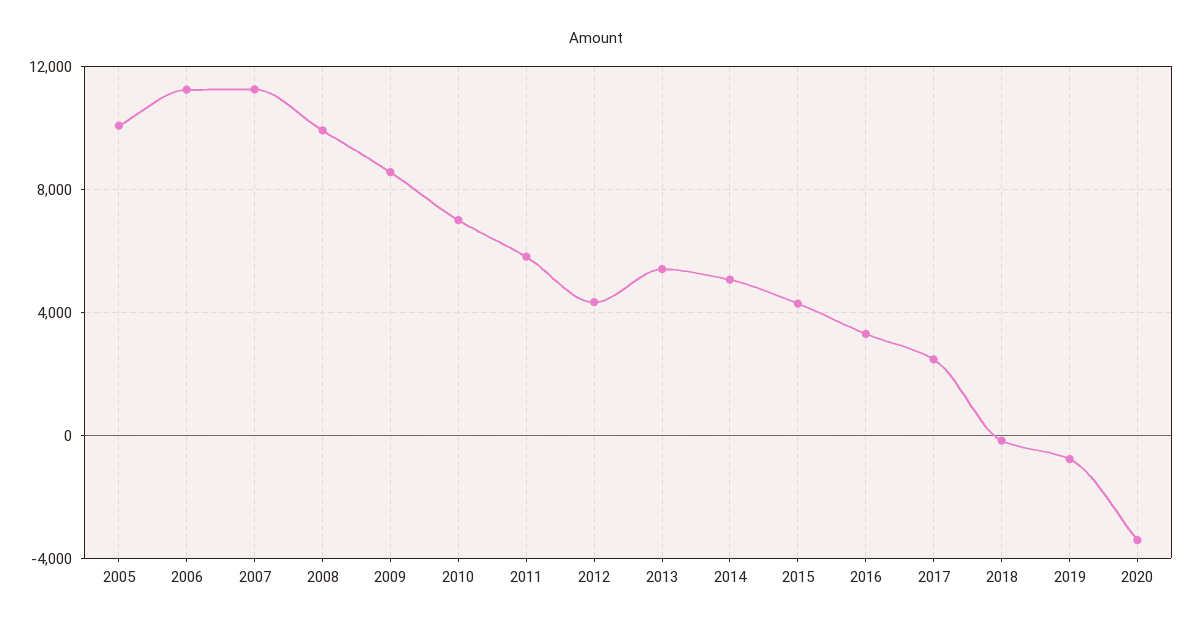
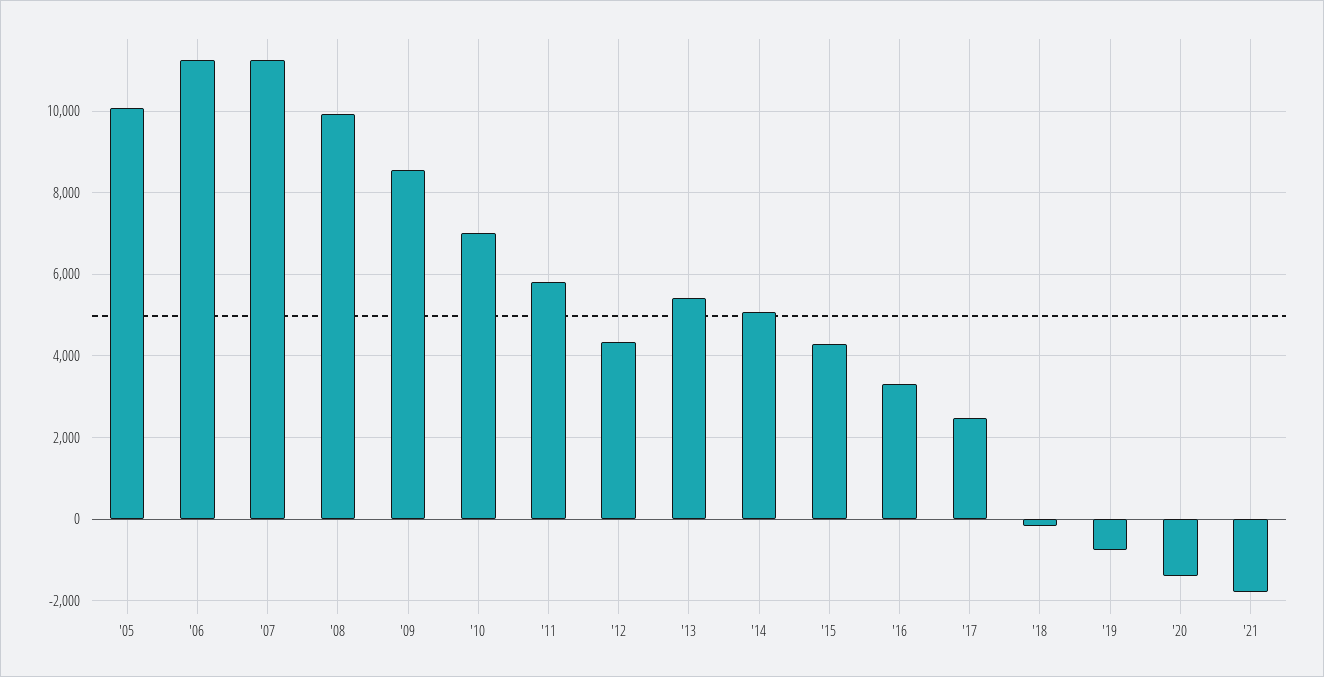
2020: -3500 -> -1400
'21: none -> -1800

